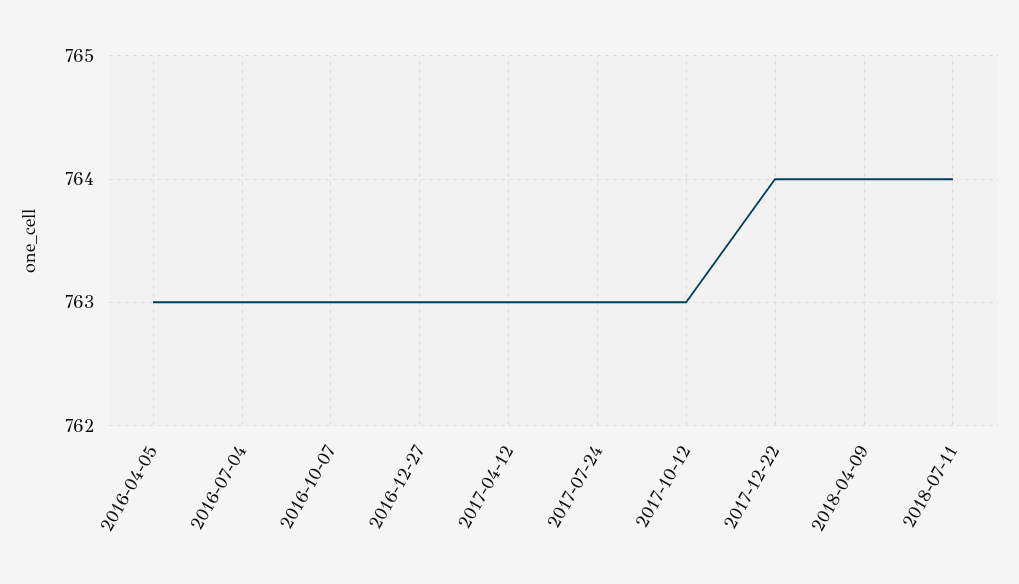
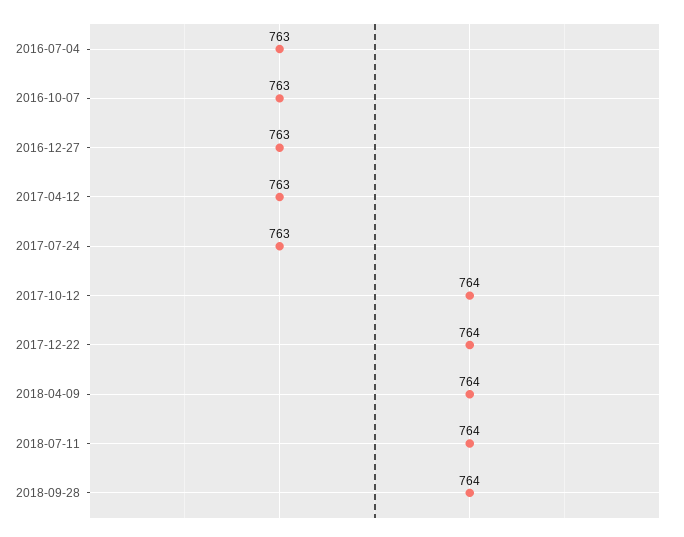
2016-04-05: 763 -> none
2017-10-12: 763 -> 764
2018-09-28: none -> 764

